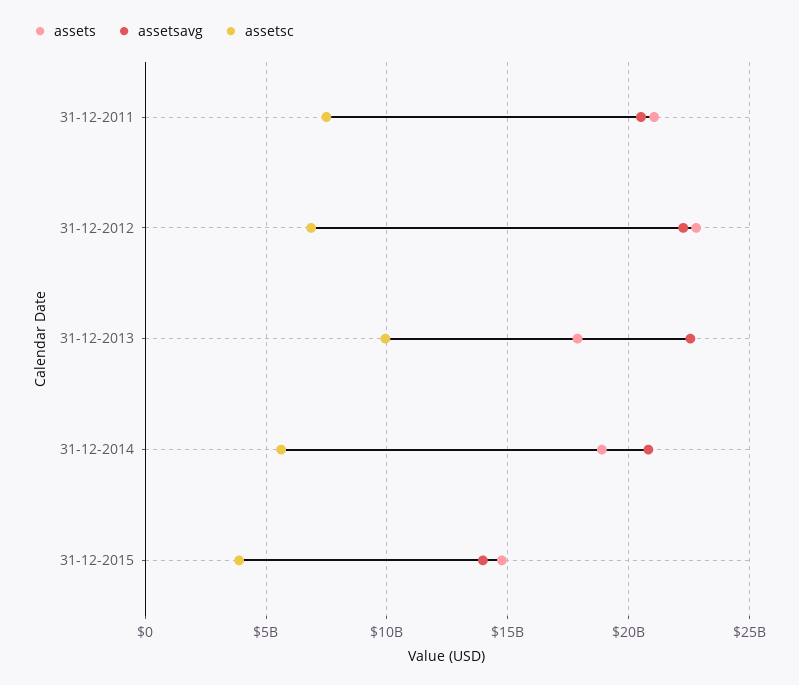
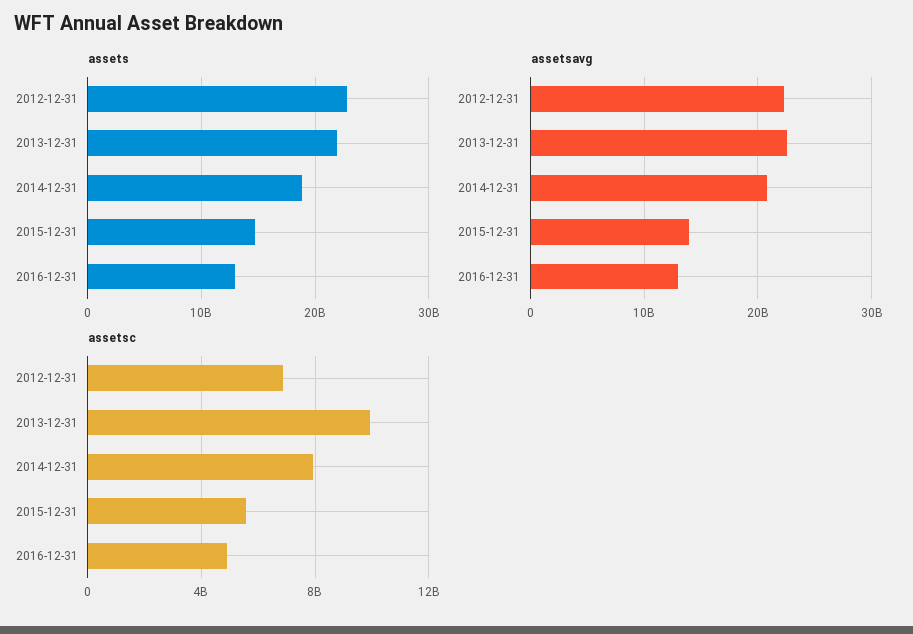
assets, 31-12-2011: 21000000000 -> none
assetsavg, 31-12-2011: 20500000000 -> none
assetsc, 31-12-2011: 7500000000 -> none
assets, 31-12-2013: 18000000000 -> 22000000000
assetsc, 31-12-2014: 5500000000 -> 8000000000
assetsc, 31-12-2015: 4000000000 -> 5500000000
assets, 2016-12-31: none -> 13000000000
assetsavg, 2016-12-31: none -> 13000000000
assetsc, 2016-12-31: none -> 5000000000

